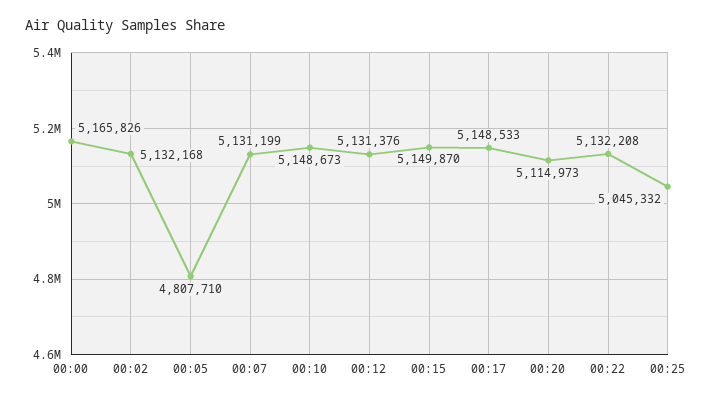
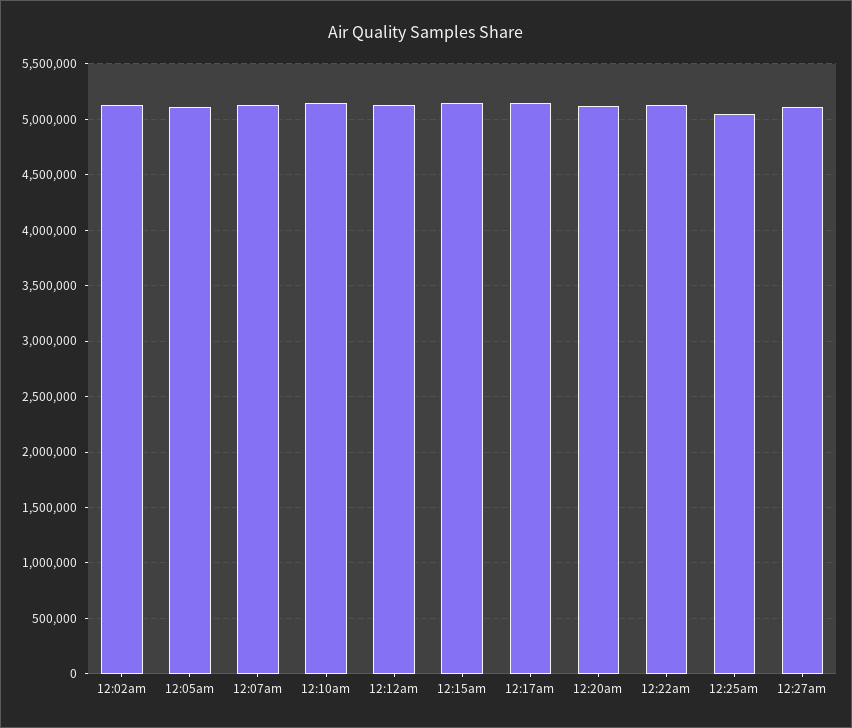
00:00: 5165826 -> none
00:05: 4807710 -> 5100000
12:27am: none -> 5100000

